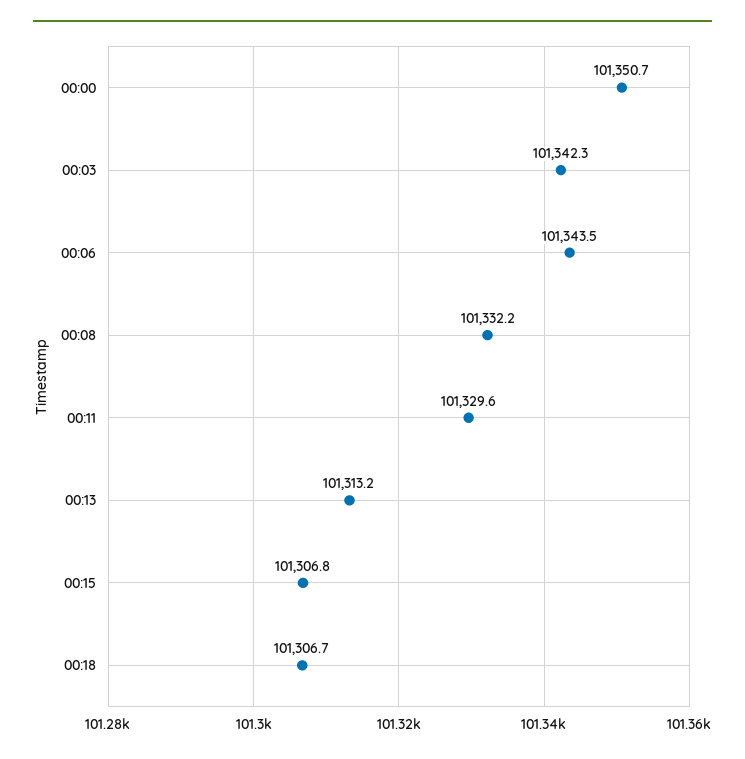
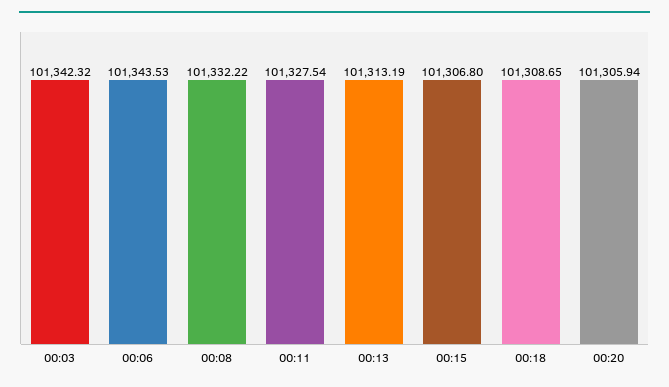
00:00: 101350.7 -> none
00:11: 101329.6 -> 101327.54
00:18: 101306.7 -> 101308.65
00:20: none -> 101305.94

